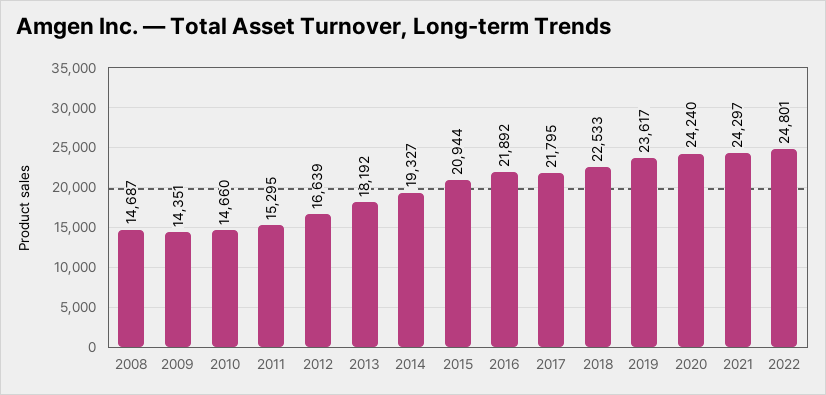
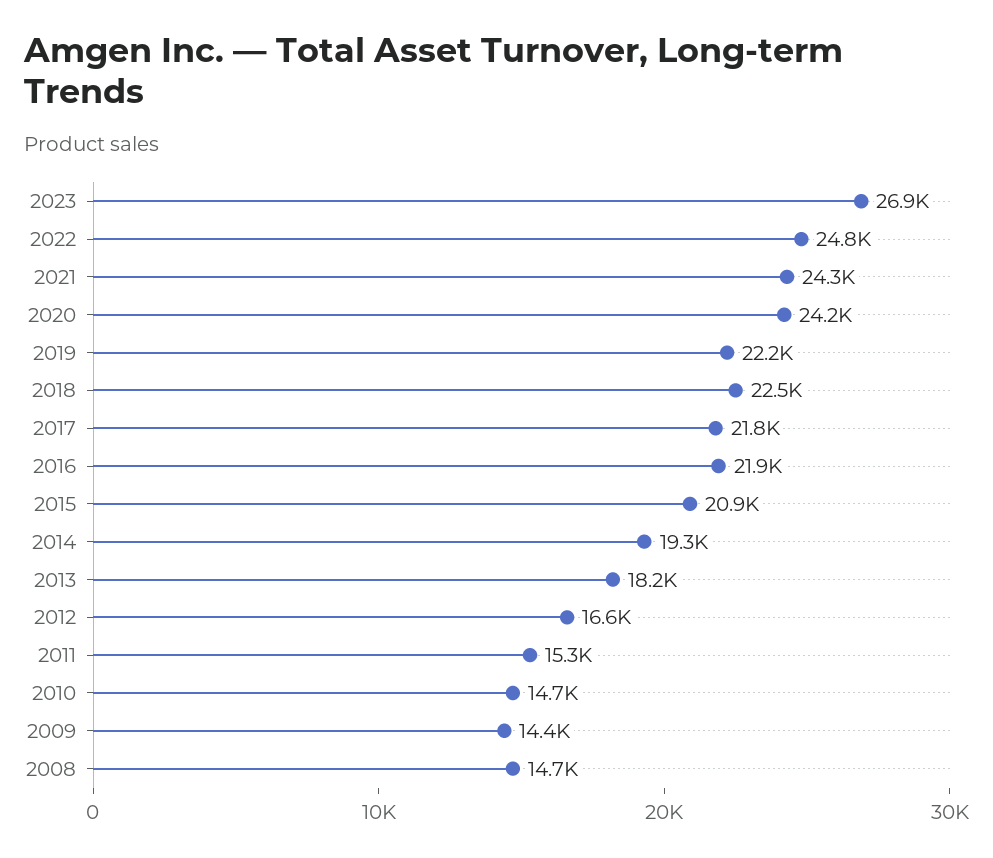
2019: 23617 -> 22200
2023: none -> 26900

